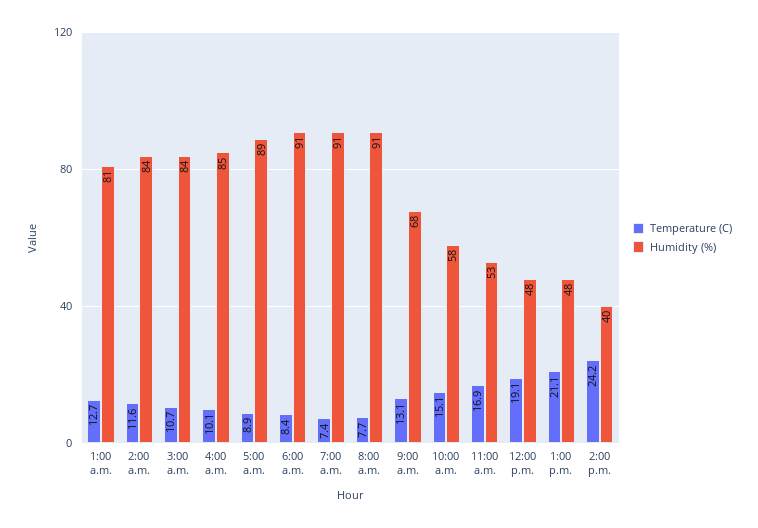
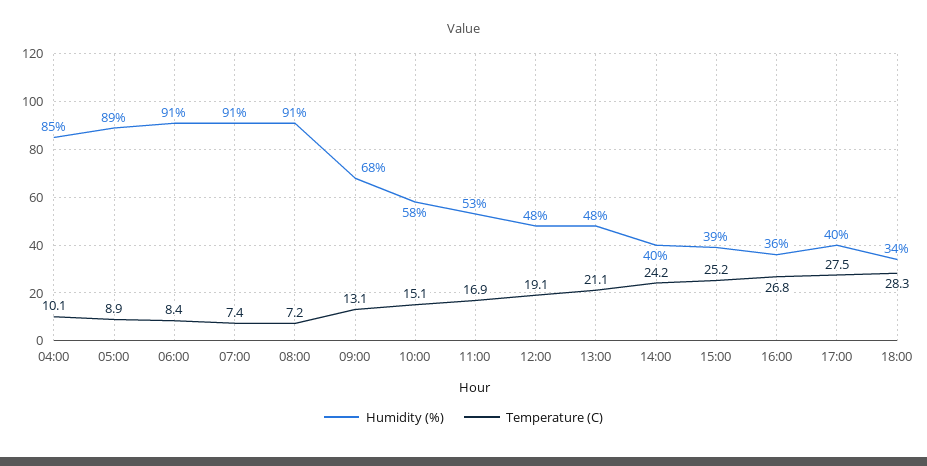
Temperature (C), 1:00 a.m.: 12.7 -> none
Humidity (%), 1:00 a.m.: 81 -> none
Temperature (C), 2:00 a.m.: 11.6 -> none
Humidity (%), 2:00 a.m.: 84 -> none
Temperature (C), 3:00 a.m.: 10.7 -> none
Humidity (%), 3:00 a.m.: 84 -> none
Temperature (C), 8:00 a.m.: 7.7 -> 7.2
Humidity (%), 15:00: none -> 39
Temperature (C), 15:00: none -> 25.2
Humidity (%), 16:00: none -> 36
Temperature (C), 16:00: none -> 26.8
Humidity (%), 17:00: none -> 40
Temperature (C), 17:00: none -> 27.5
Humidity (%), 18:00: none -> 34
Temperature (C), 18:00: none -> 28.3

